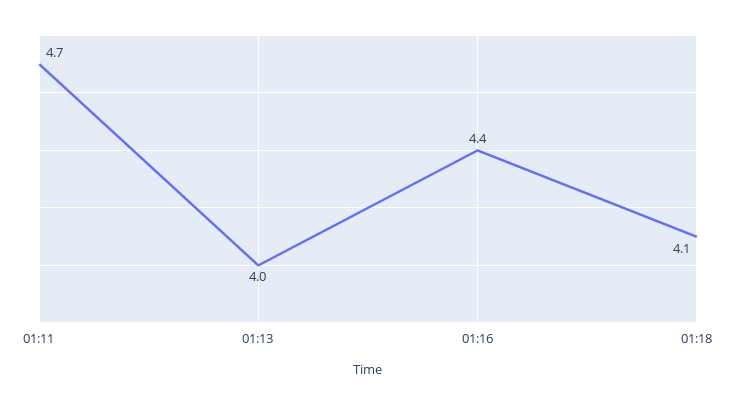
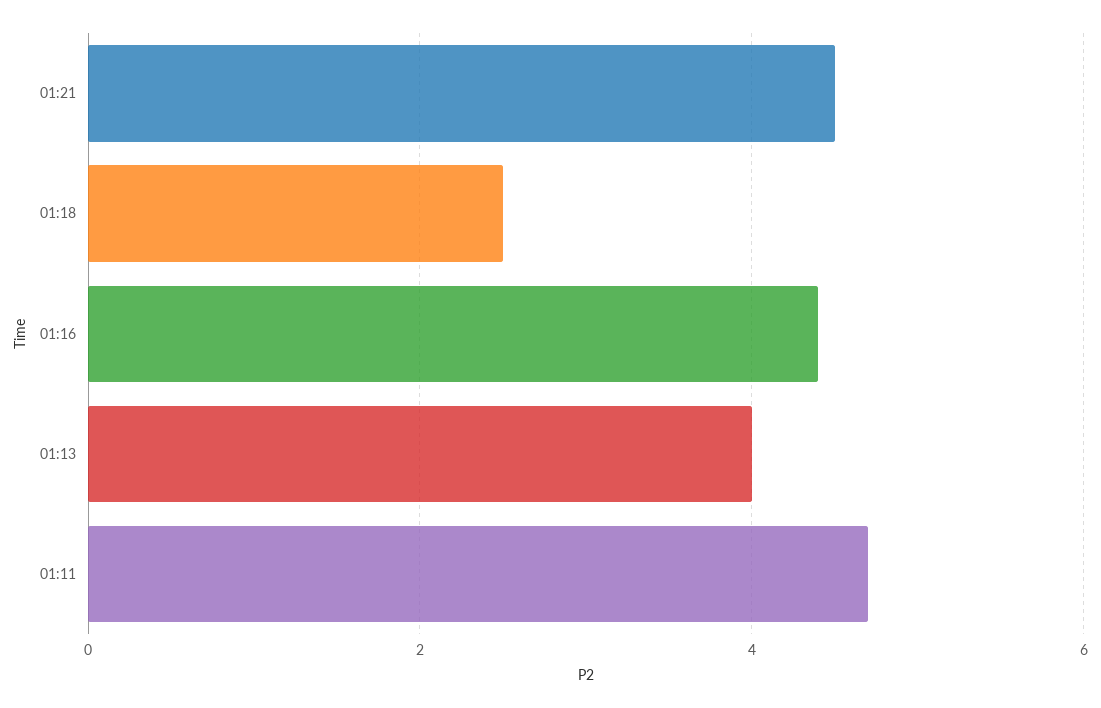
01:18: 4.1 -> 2.5
01:21: none -> 4.5

